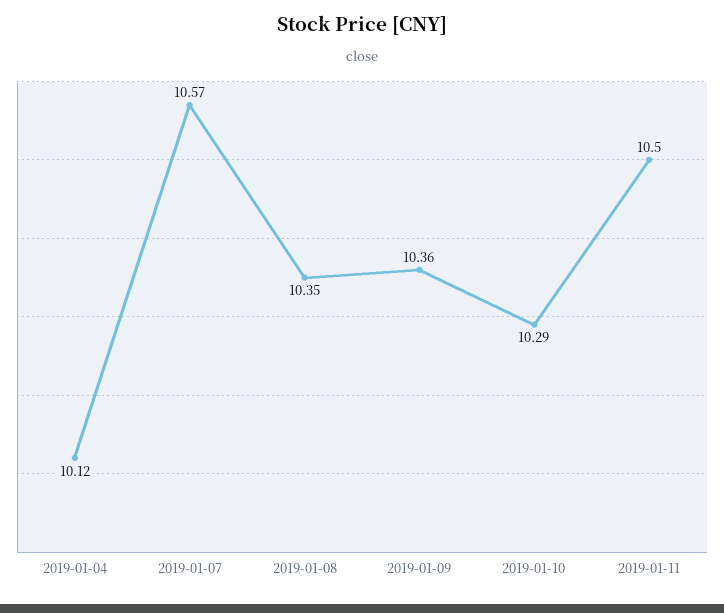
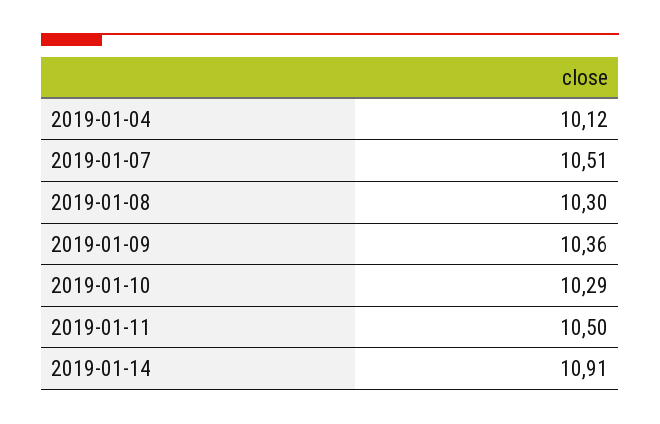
2019-01-07: 10.57 -> 10.51
2019-01-08: 10.35 -> 10.3
2019-01-14: none -> 10.91

